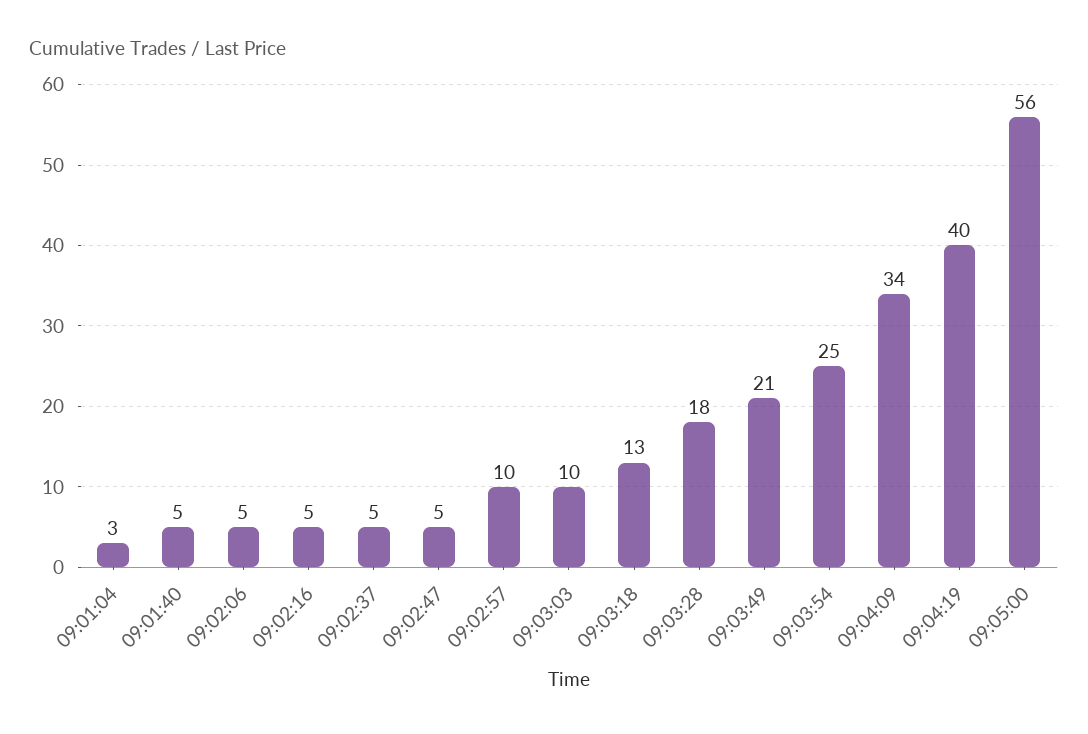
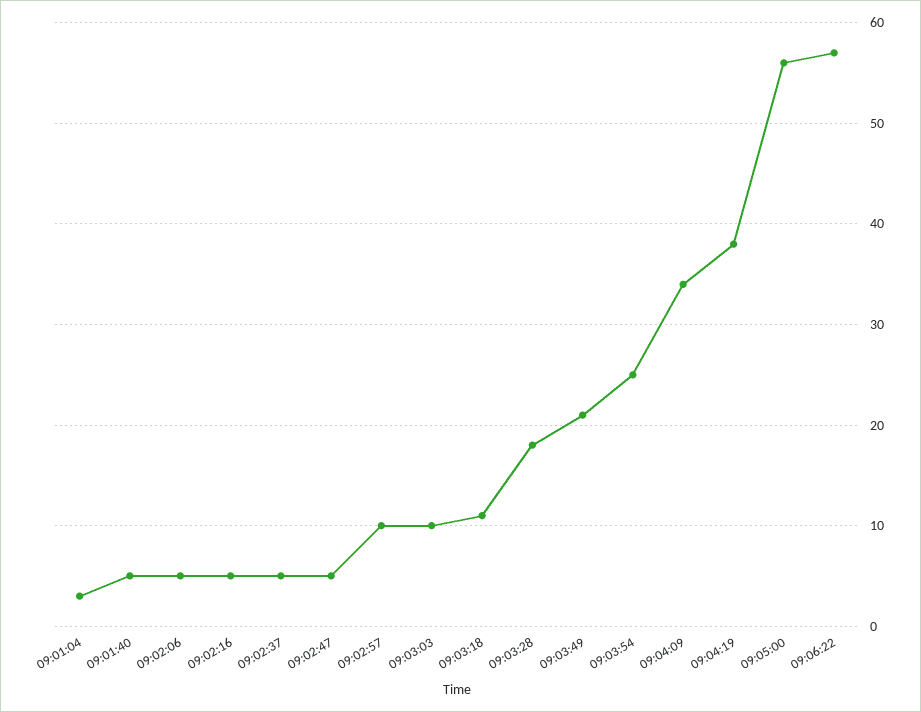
09:03:18: 13 -> 11
09:04:19: 40 -> 38
09:06:22: none -> 57

